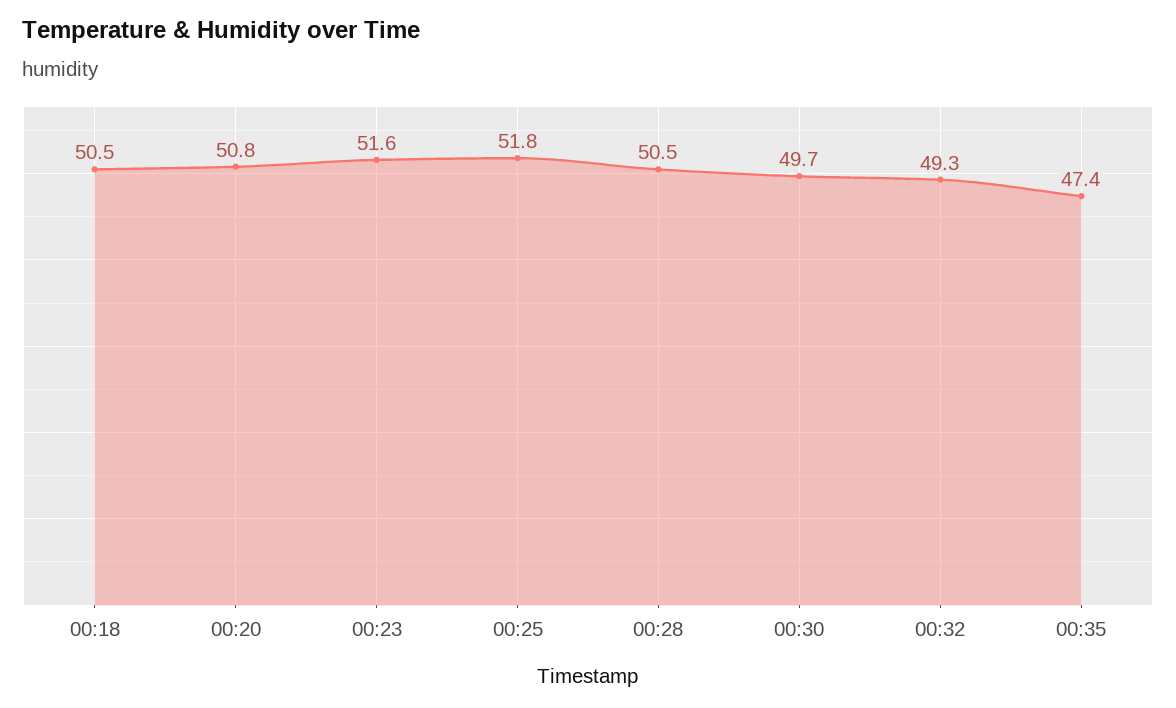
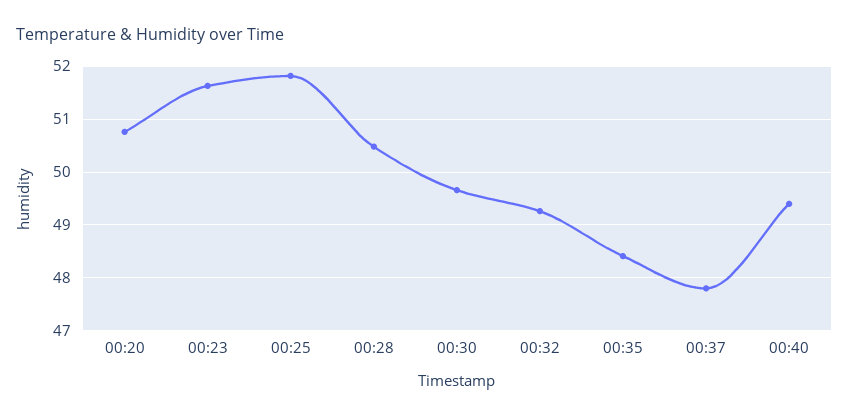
00:18: 50.5 -> none
00:35: 47.4 -> 48.4
00:37: none -> 47.8
00:40: none -> 49.4

